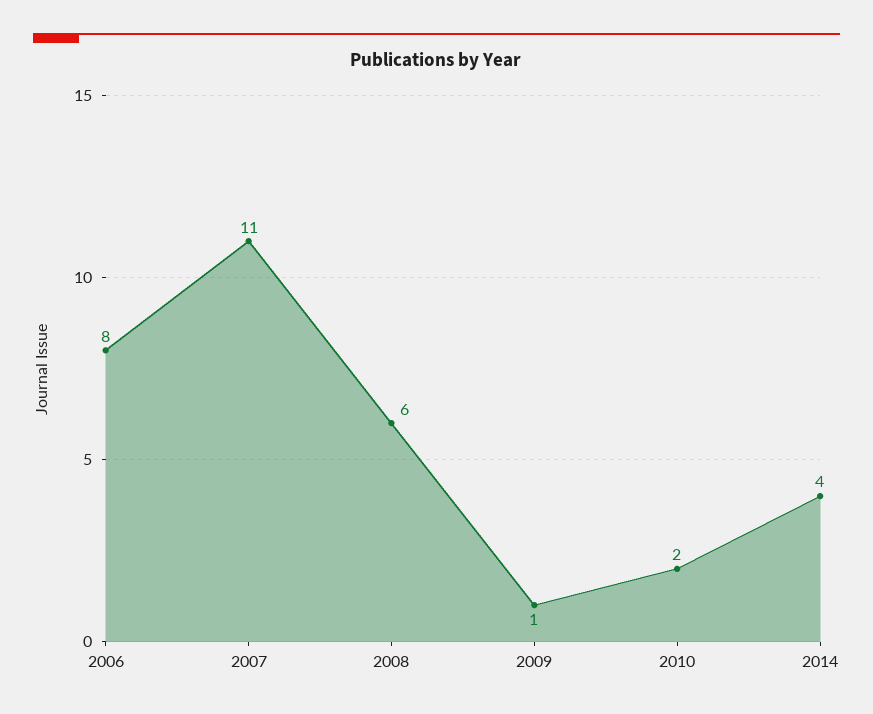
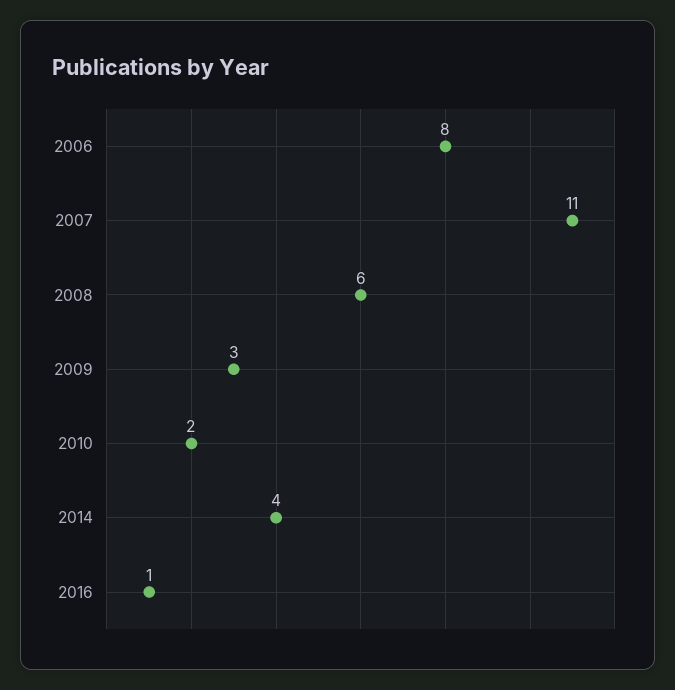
2009: 1 -> 3
2016: none -> 1

